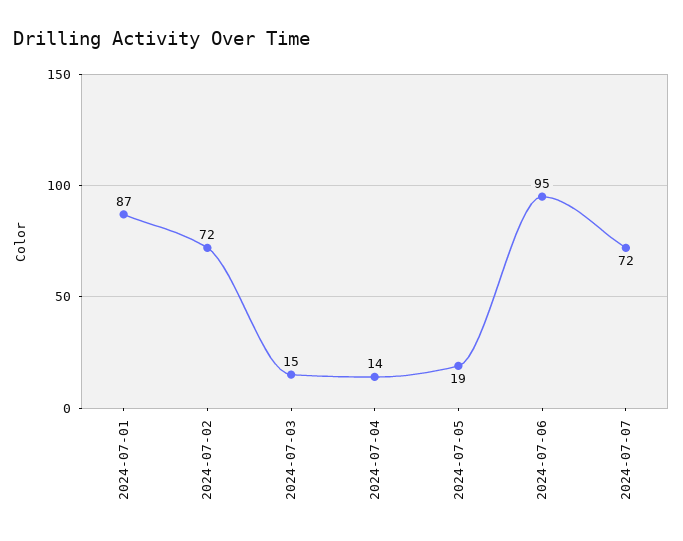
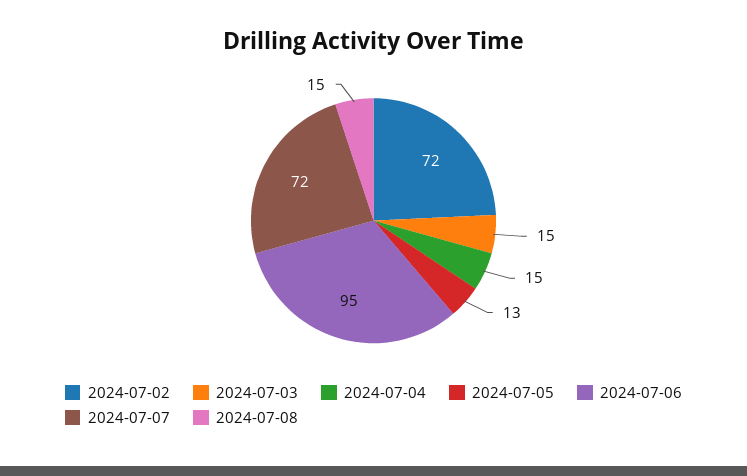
2024-07-01: 87 -> none
2024-07-04: 14 -> 15
2024-07-05: 19 -> 13
2024-07-08: none -> 15

